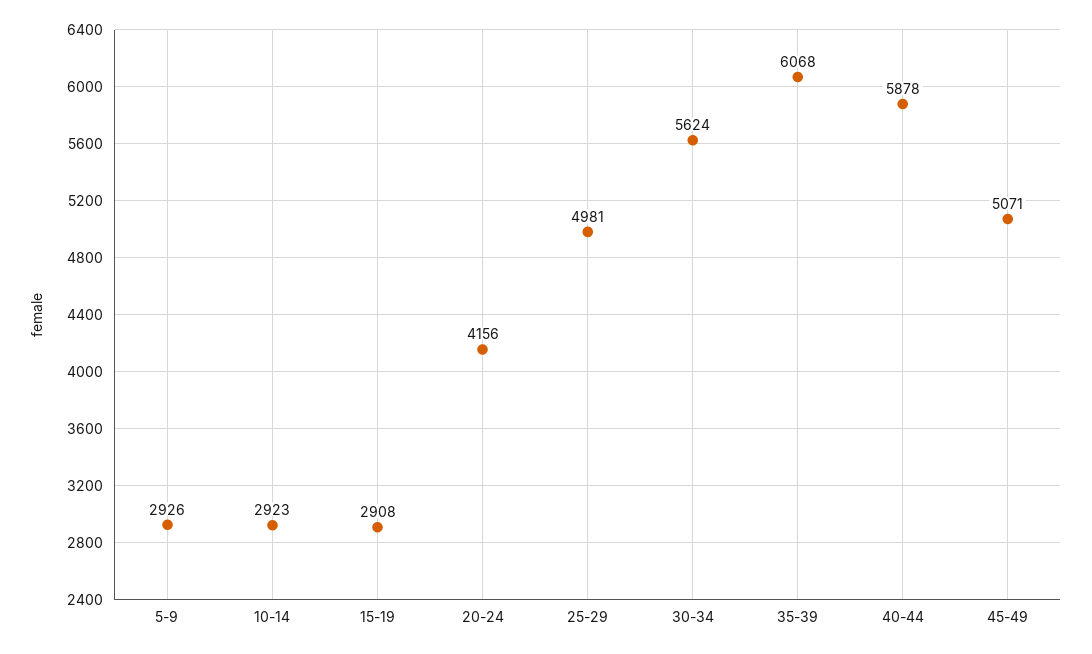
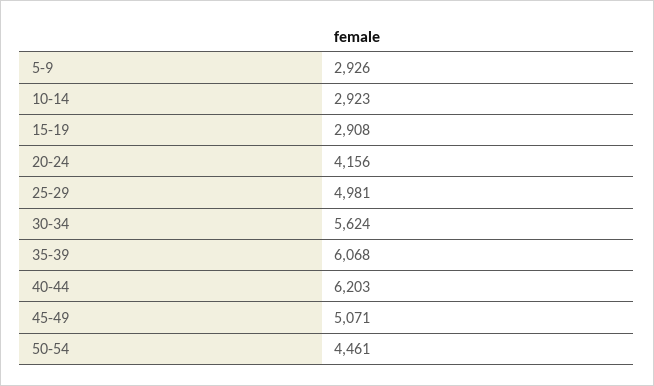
40-44: 5878 -> 6203
50-54: none -> 4461

